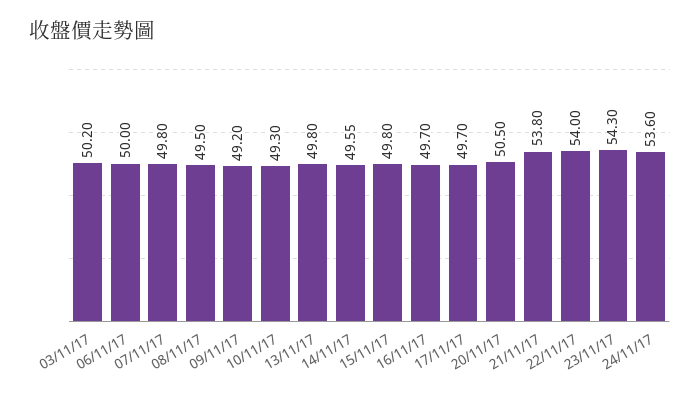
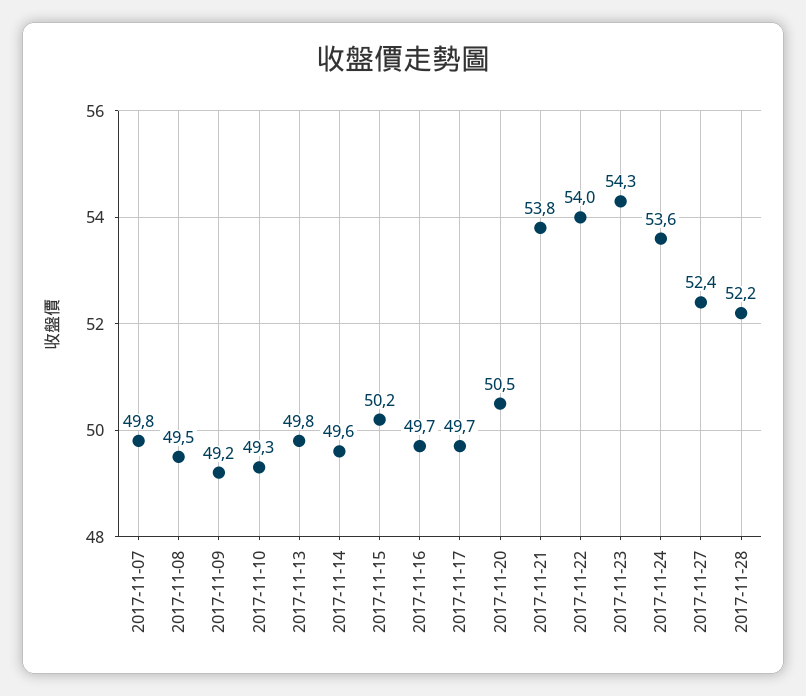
03/11/17: 50.2 -> none
06/11/17: 50 -> none
15/11/17: 49.8 -> 50.2
2017-11-27: none -> 52.4
2017-11-28: none -> 52.2

